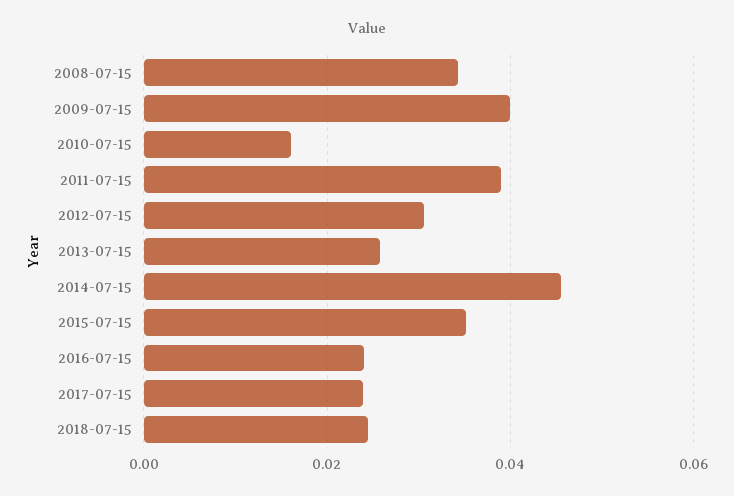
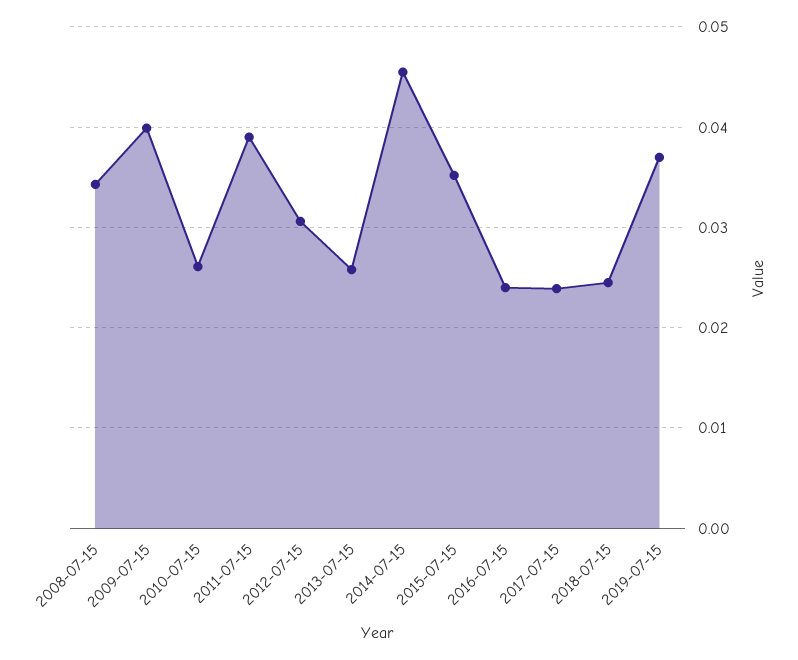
2010-07-15: 0.016 -> 0.026
2019-07-15: none -> 0.037

